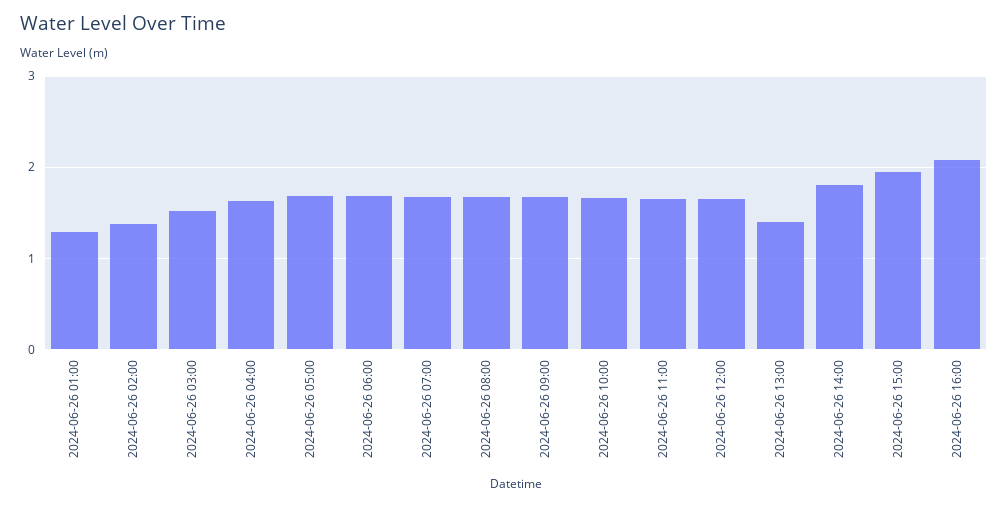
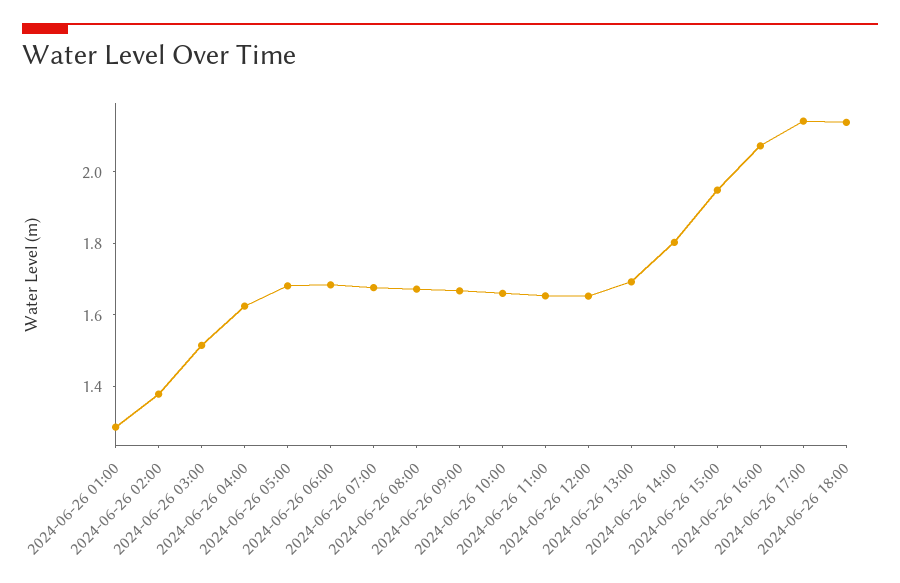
2024-06-26 13:00: 1.4 -> 1.7
2024-06-26 17:00: none -> 2.15
2024-06-26 18:00: none -> 2.15

